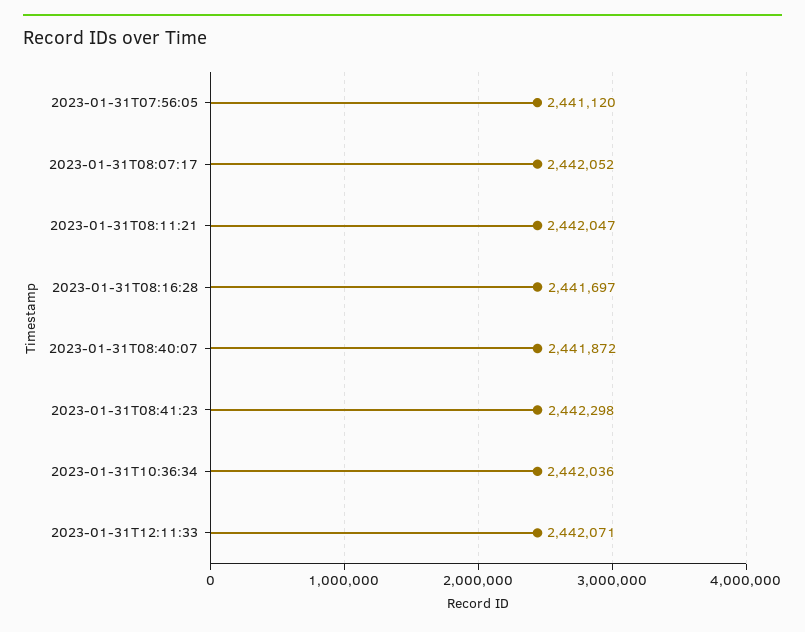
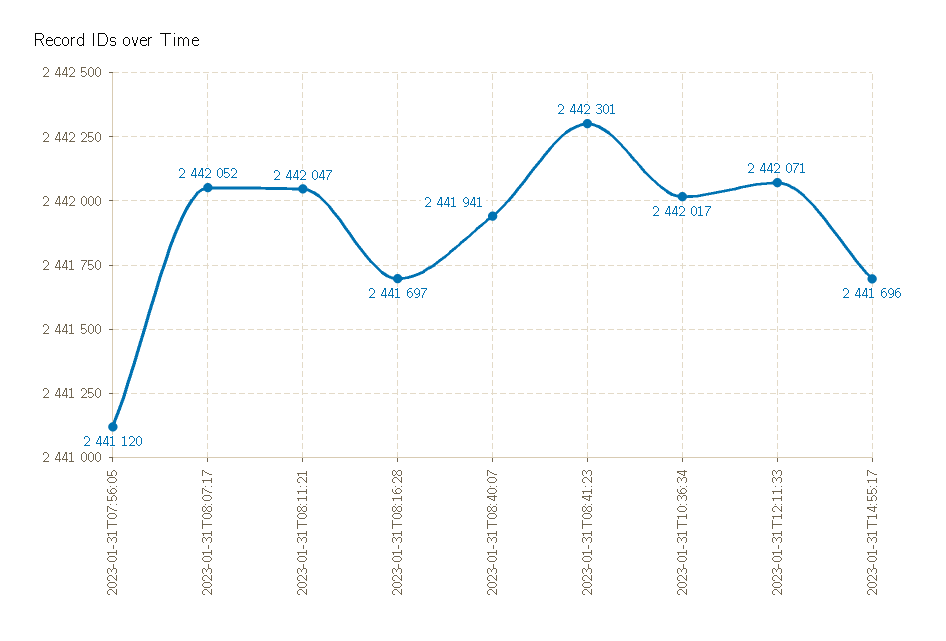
2023-01-31T08:40:07: 2441872 -> 2441941
2023-01-31T08:41:23: 2442298 -> 2442301
2023-01-31T10:36:34: 2442036 -> 2442017
2023-01-31T14:55:17: none -> 2441696

